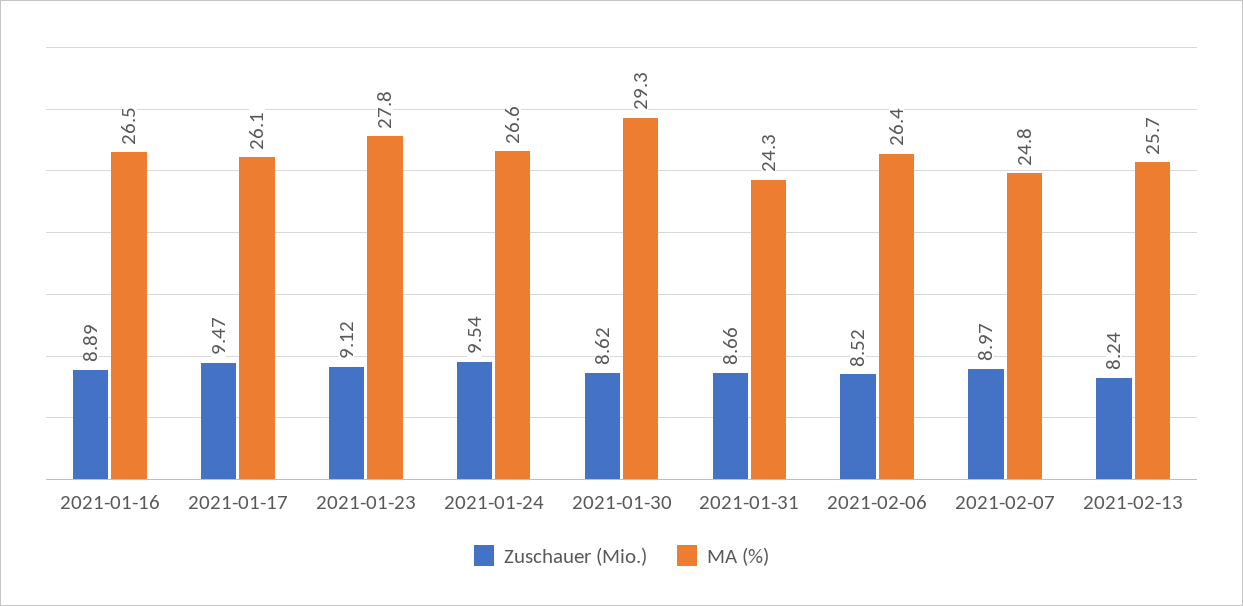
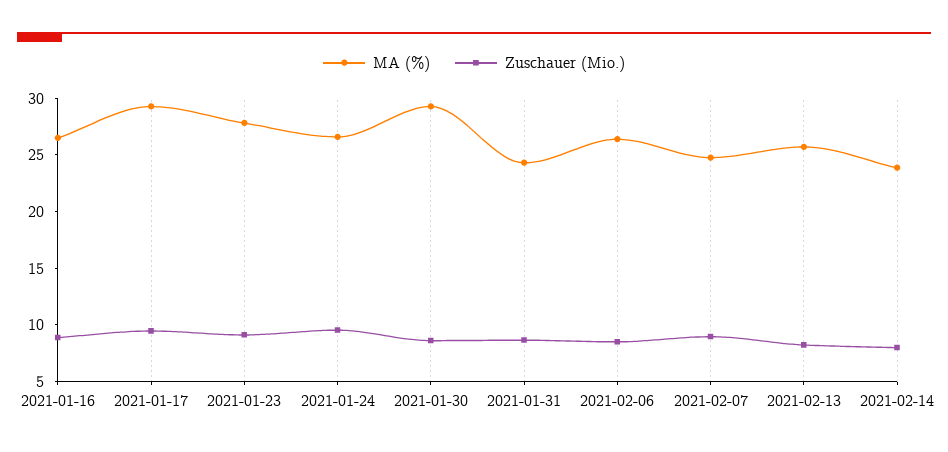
MA (%), 2021-01-17: 26.1 -> 29
MA (%), 2021-02-14: none -> 24
Zuschauer (Mio.), 2021-02-14: none -> 8

